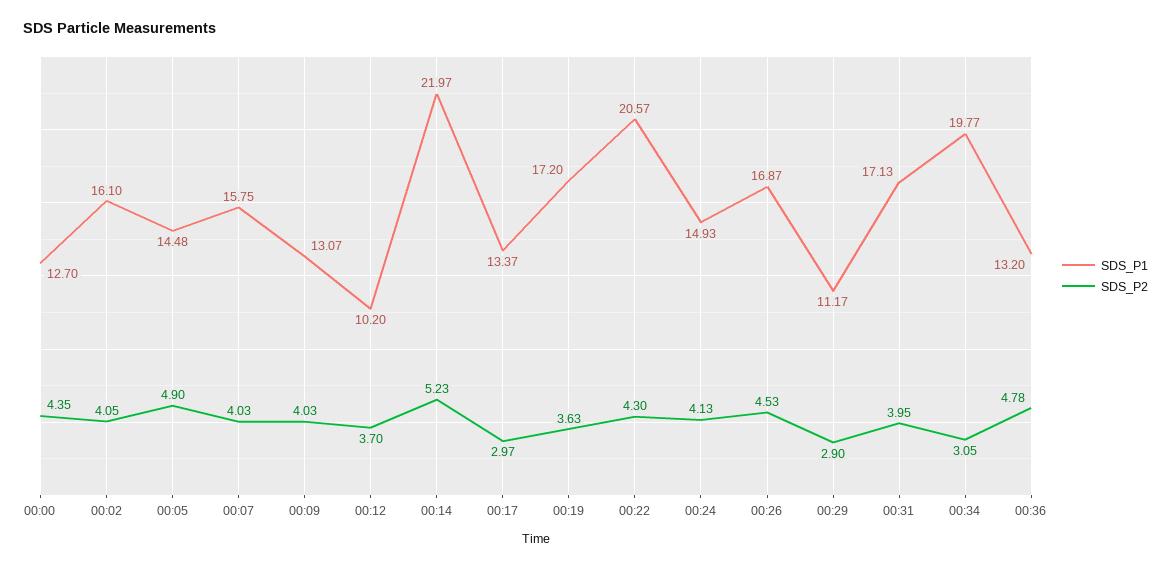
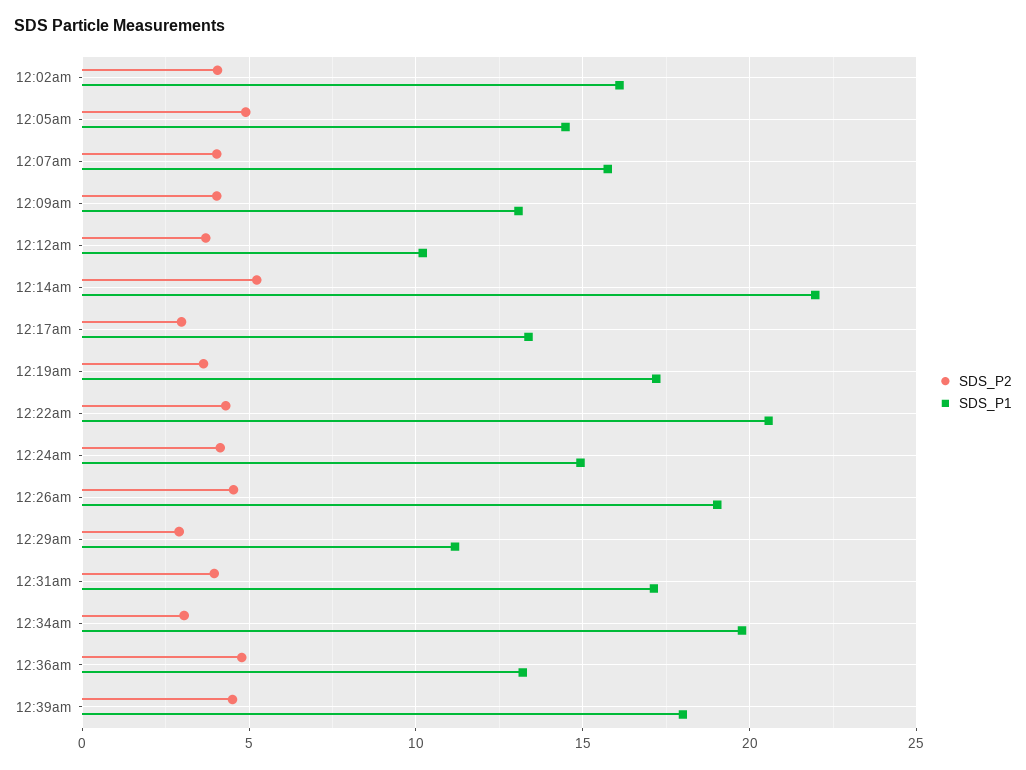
SDS_P1, 00:00: 12.7 -> none
SDS_P2, 00:00: 4.35 -> none
SDS_P1, 00:26: 16.87 -> 19
SDS_P2, 12:39am: none -> 4.5
SDS_P1, 12:39am: none -> 18

